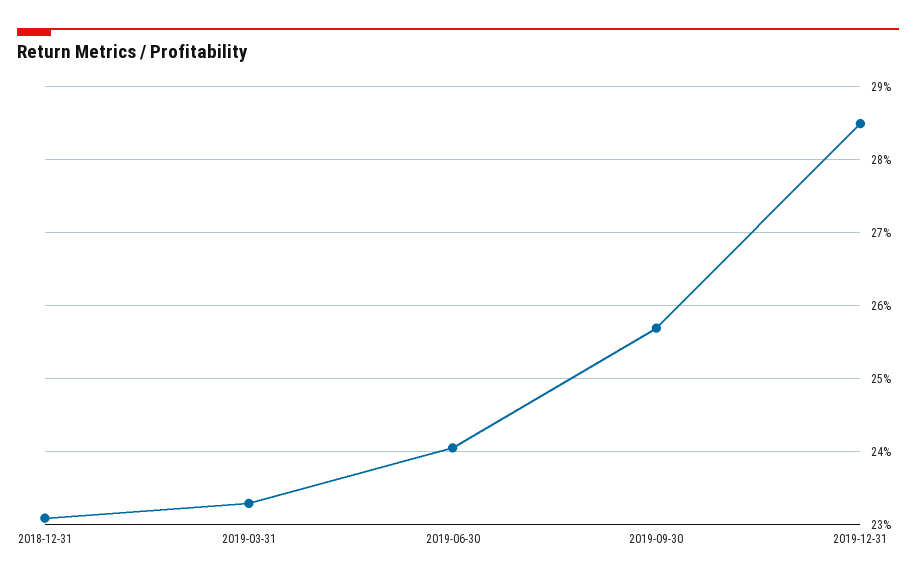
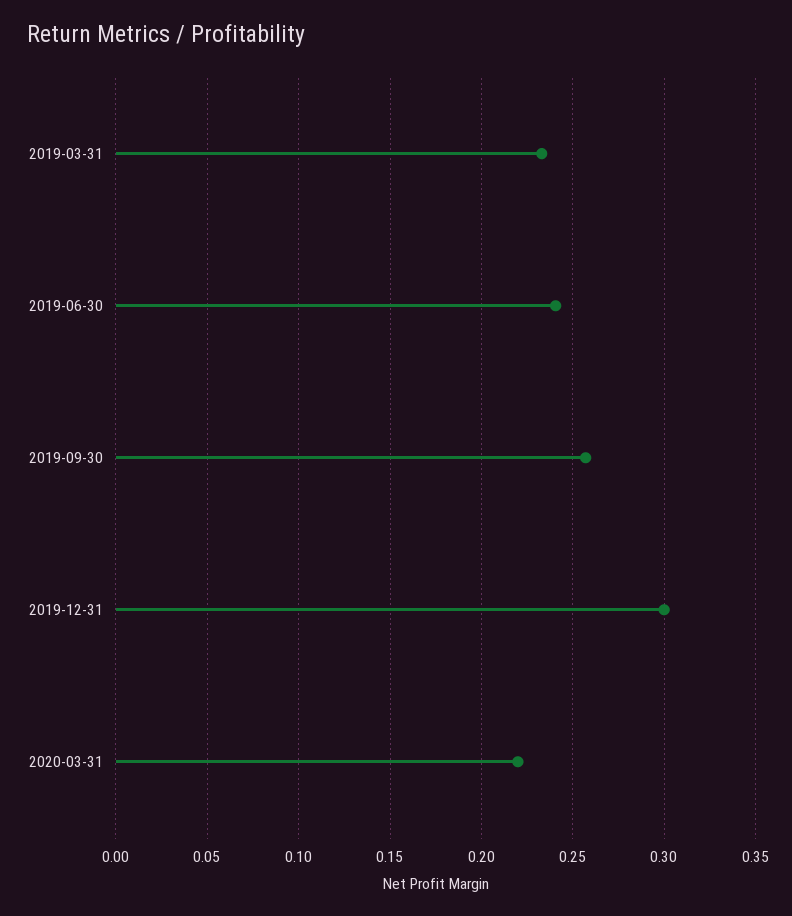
2018-12-31: 0.231 -> none
2019-12-31: 0.285 -> 0.3
2020-03-31: none -> 0.22

